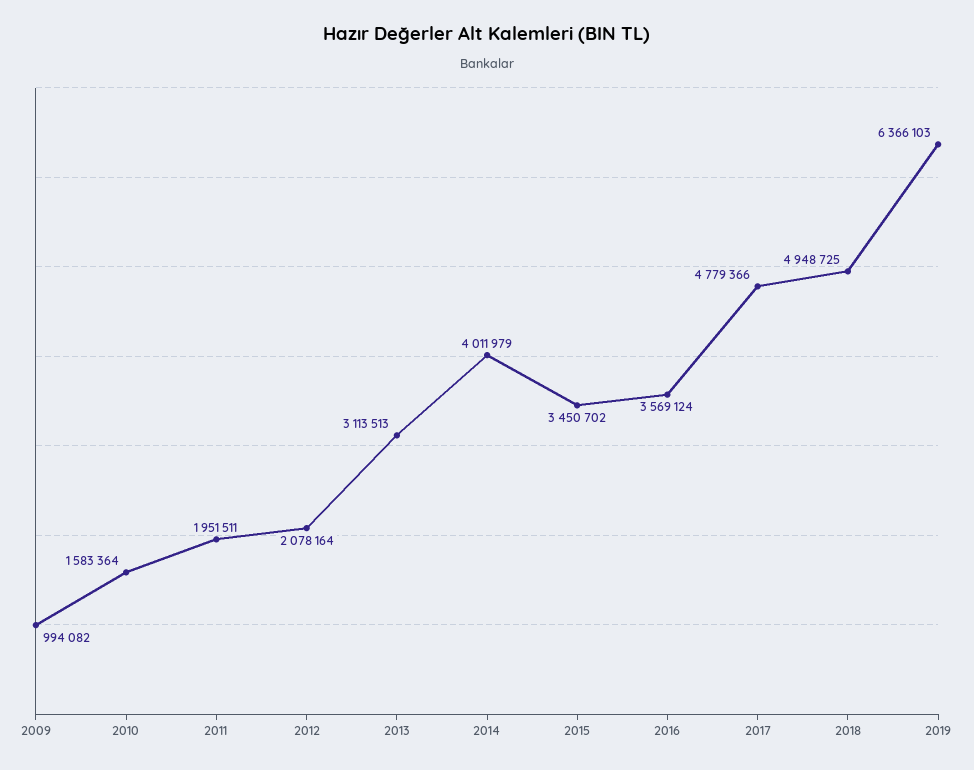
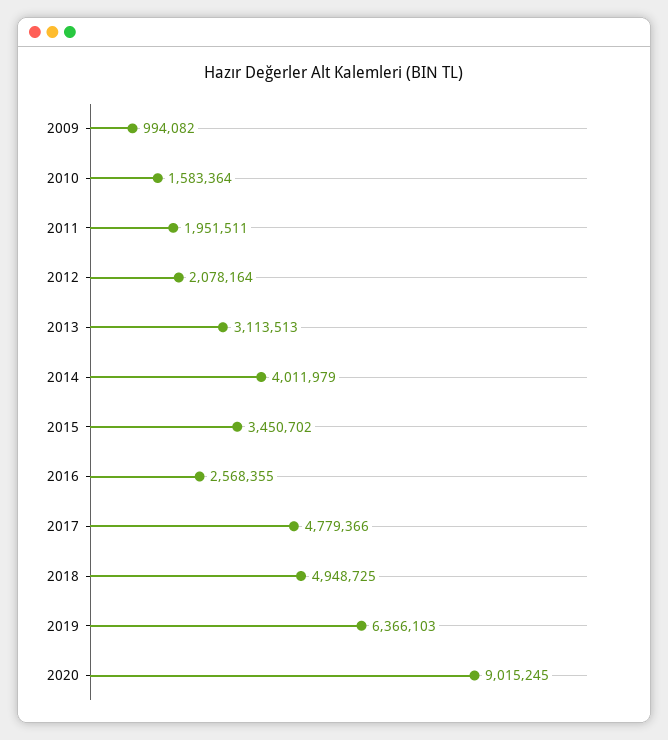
2016: 3569124 -> 2568355
2020: none -> 9015245

